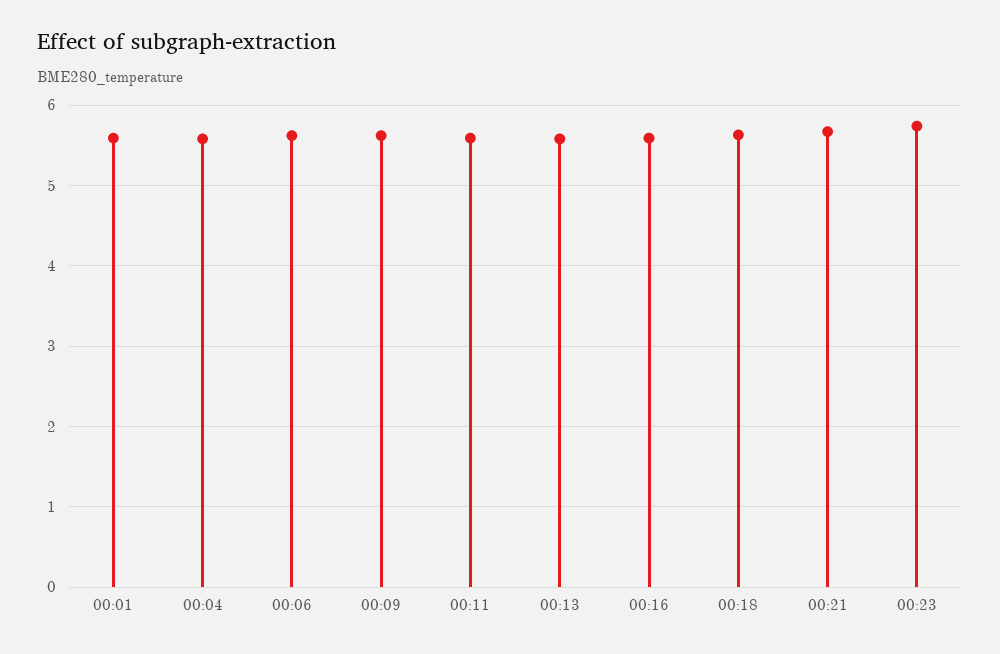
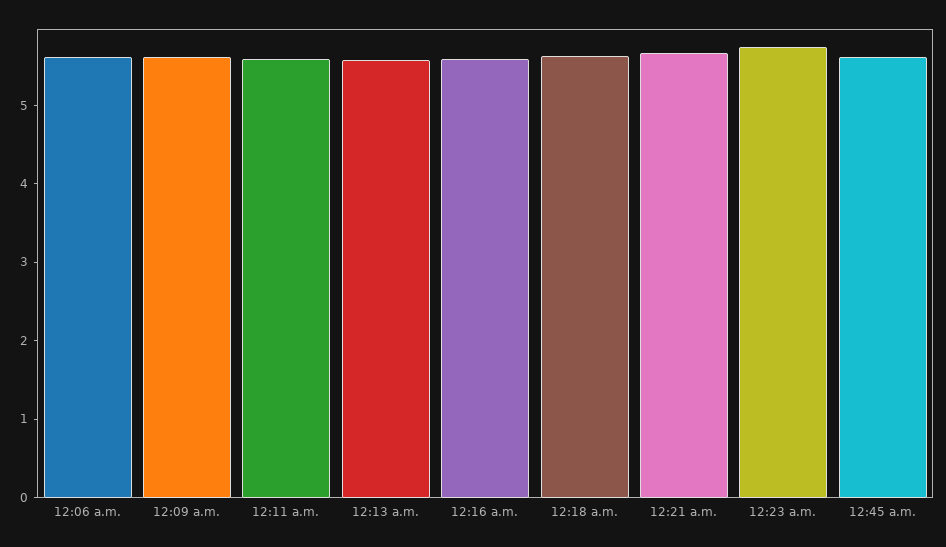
00:01: 5.6 -> none
00:04: 5.6 -> none
12:45 a.m.: none -> 5.6

